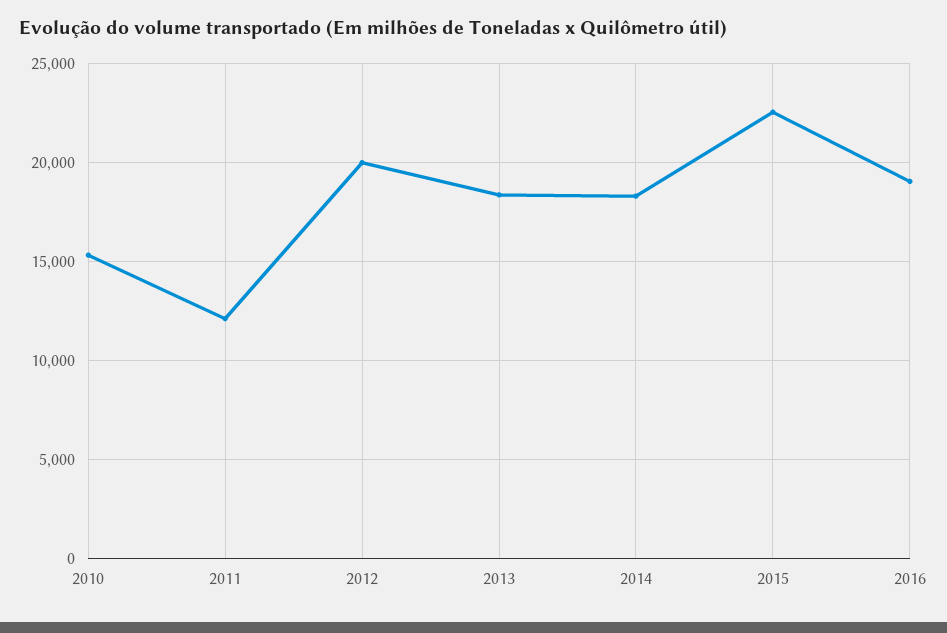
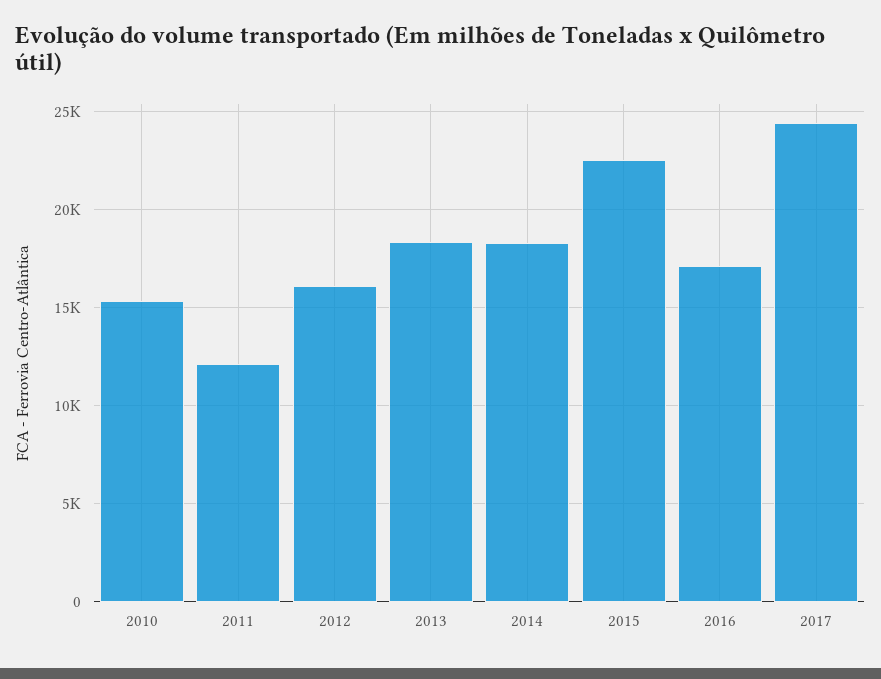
2012: 20000 -> 16000
2016: 19000 -> 17000
2017: none -> 24500

